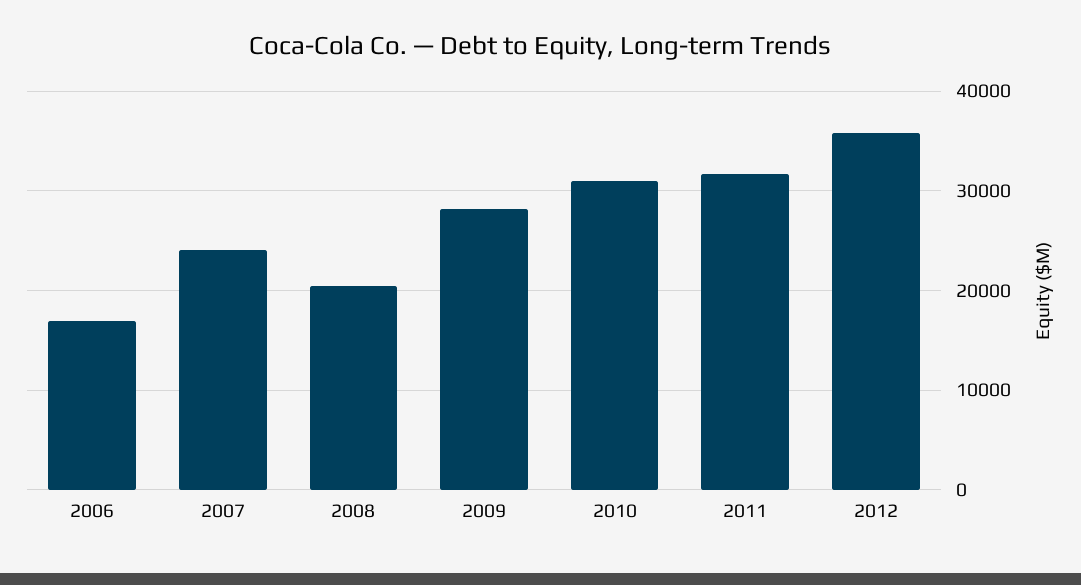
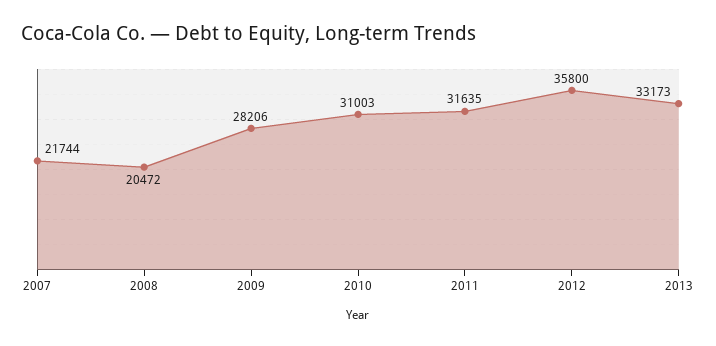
2006: 17000 -> none
2007: 24000 -> 21744
2013: none -> 33173

